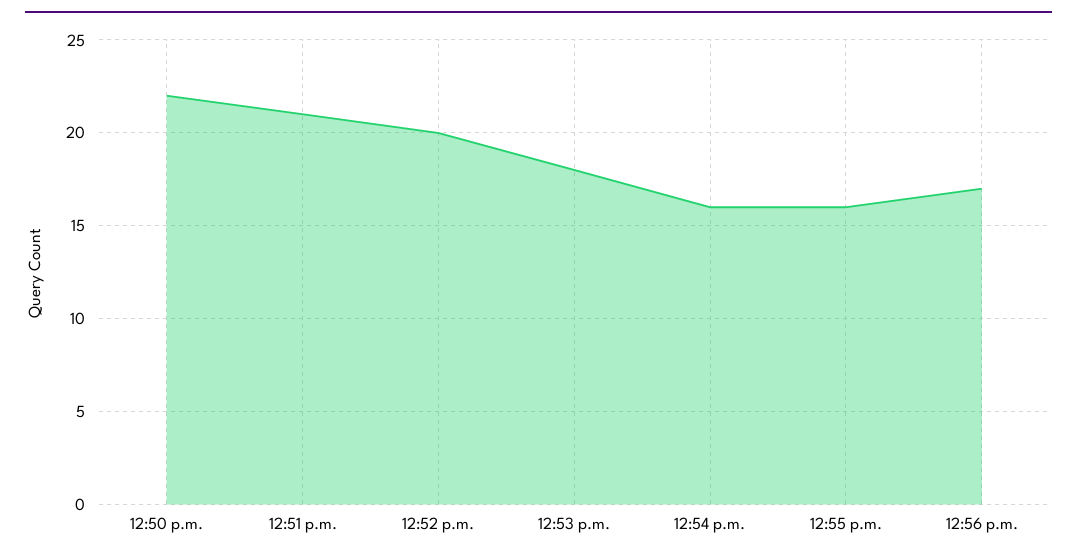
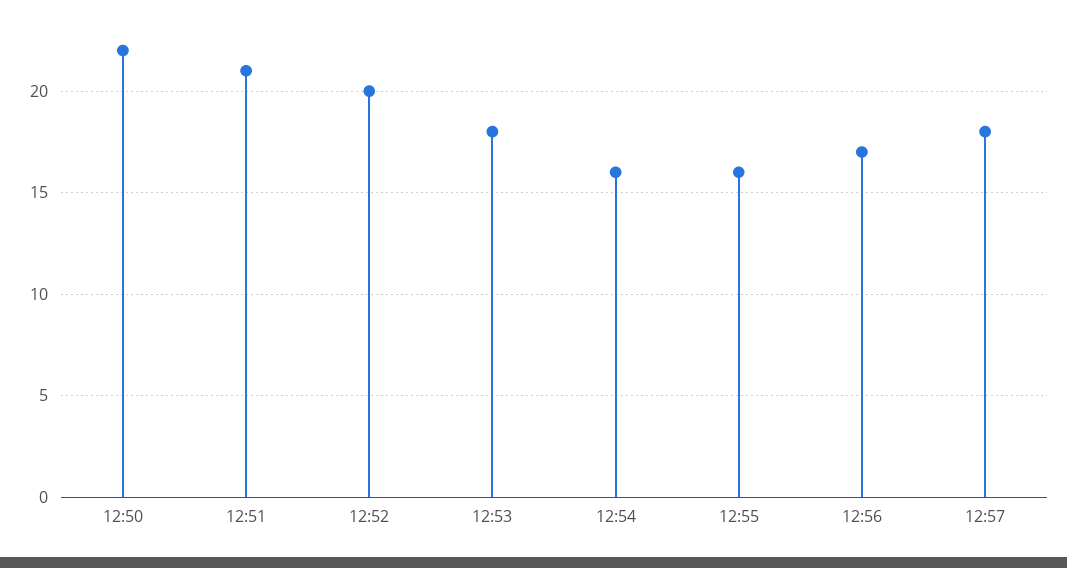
12:57: none -> 18

